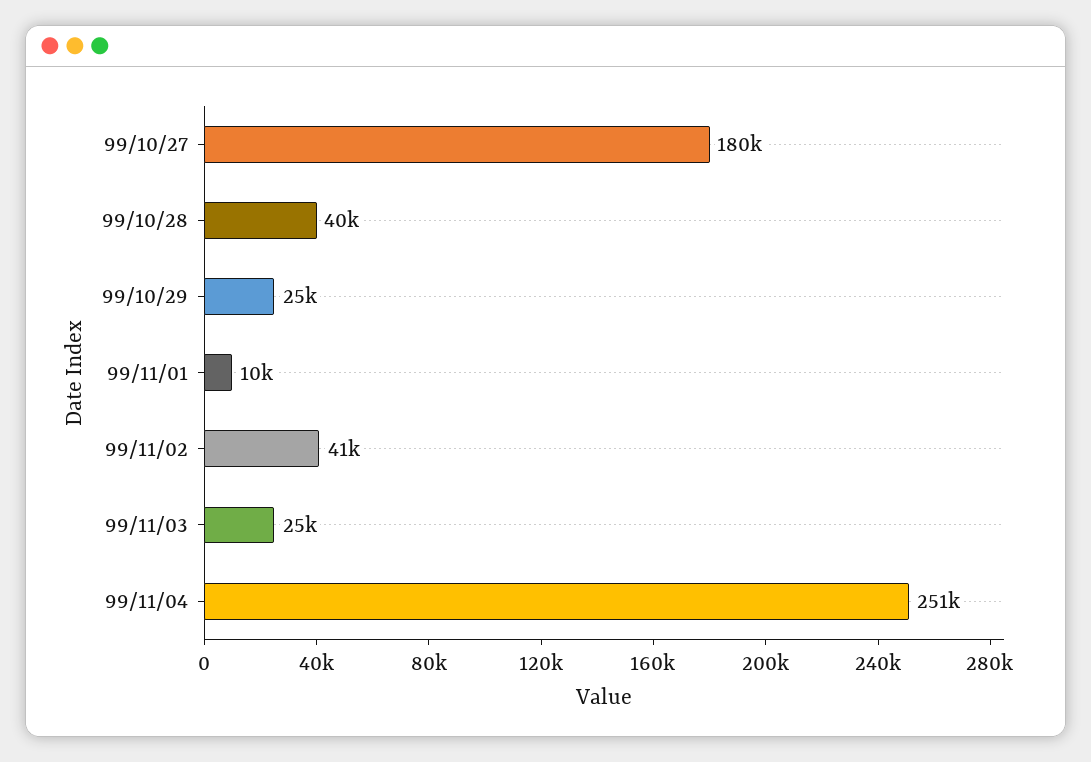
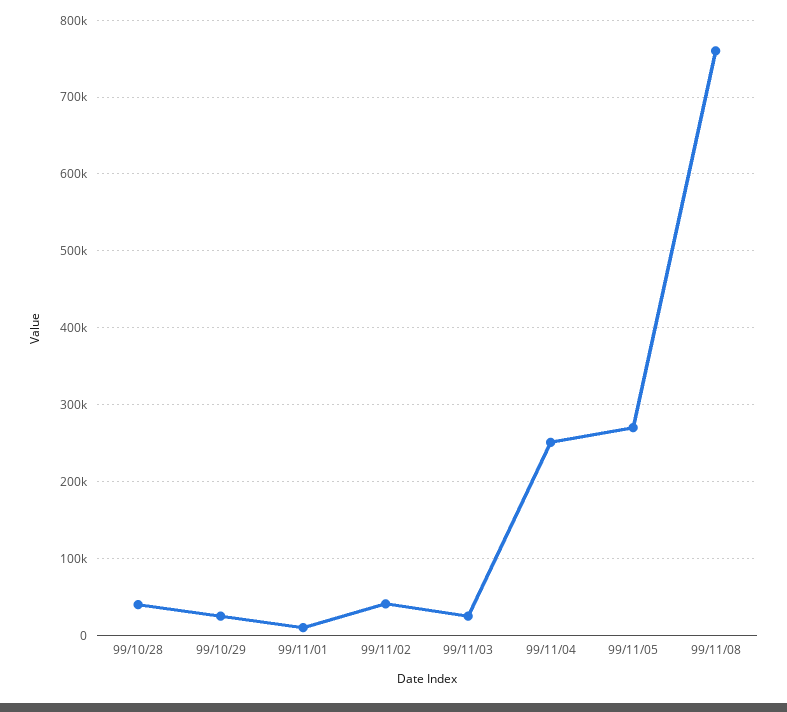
99/10/27: 180000 -> none
99/11/05: none -> 270000
99/11/08: none -> 760000

